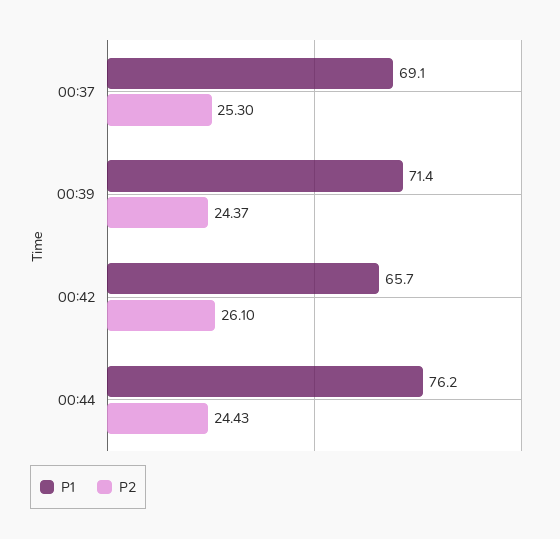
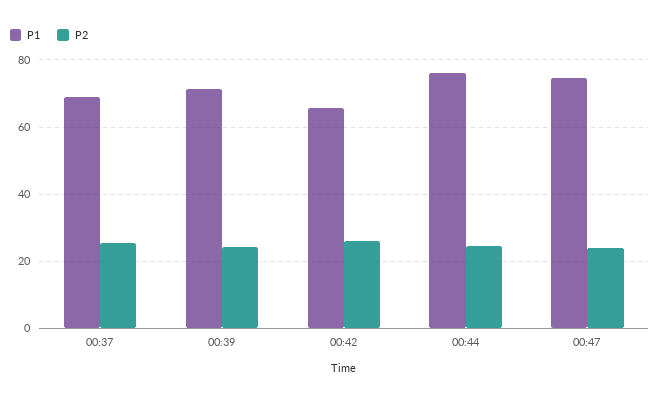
P1, 00:47: none -> 74
P2, 00:47: none -> 24

